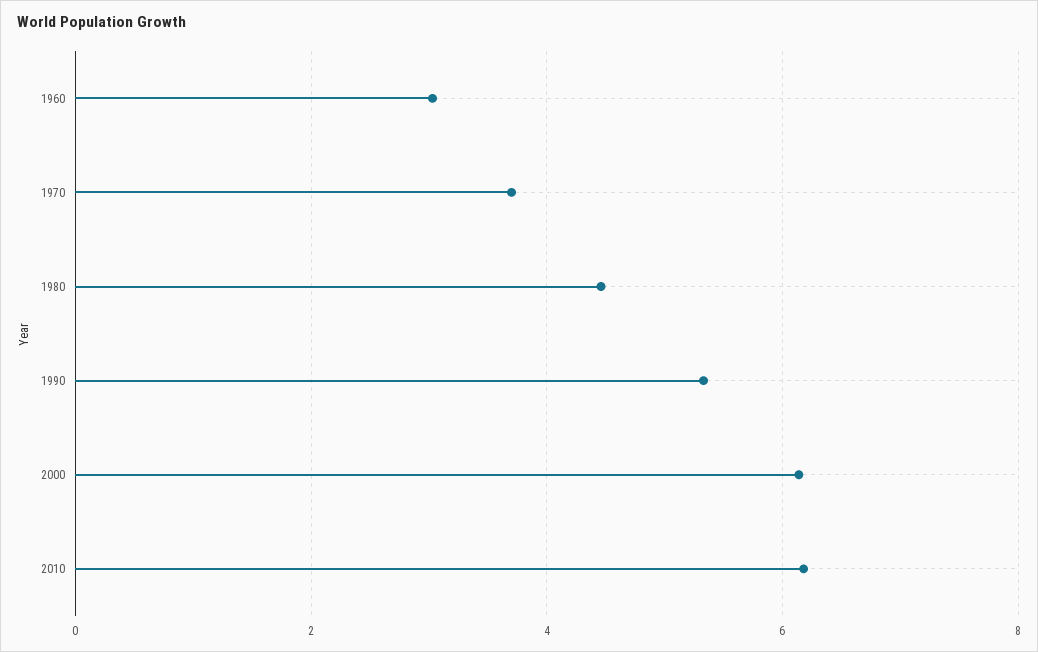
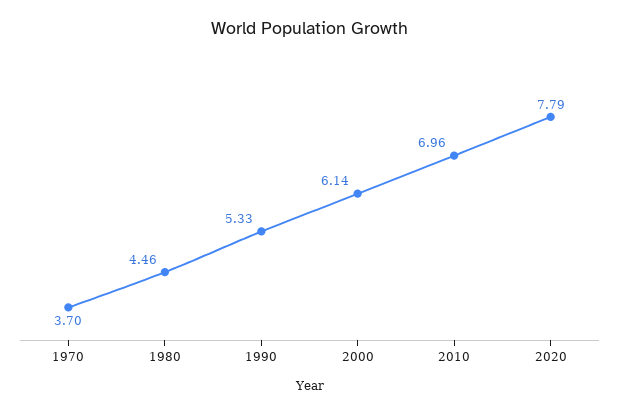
1960: 3 -> none
2010: 6.2 -> 6.96
2020: none -> 7.79

